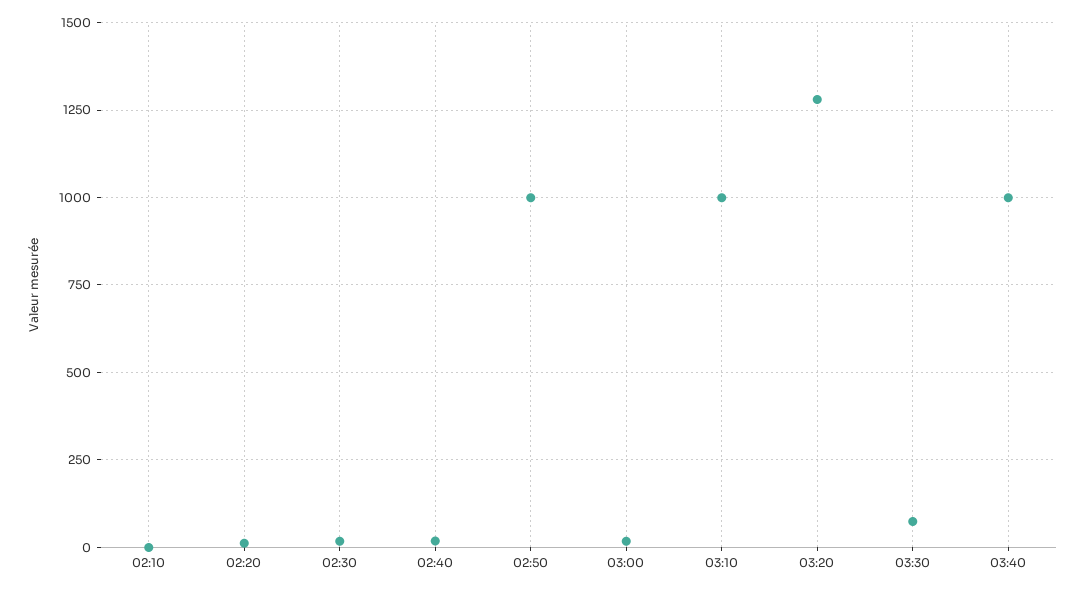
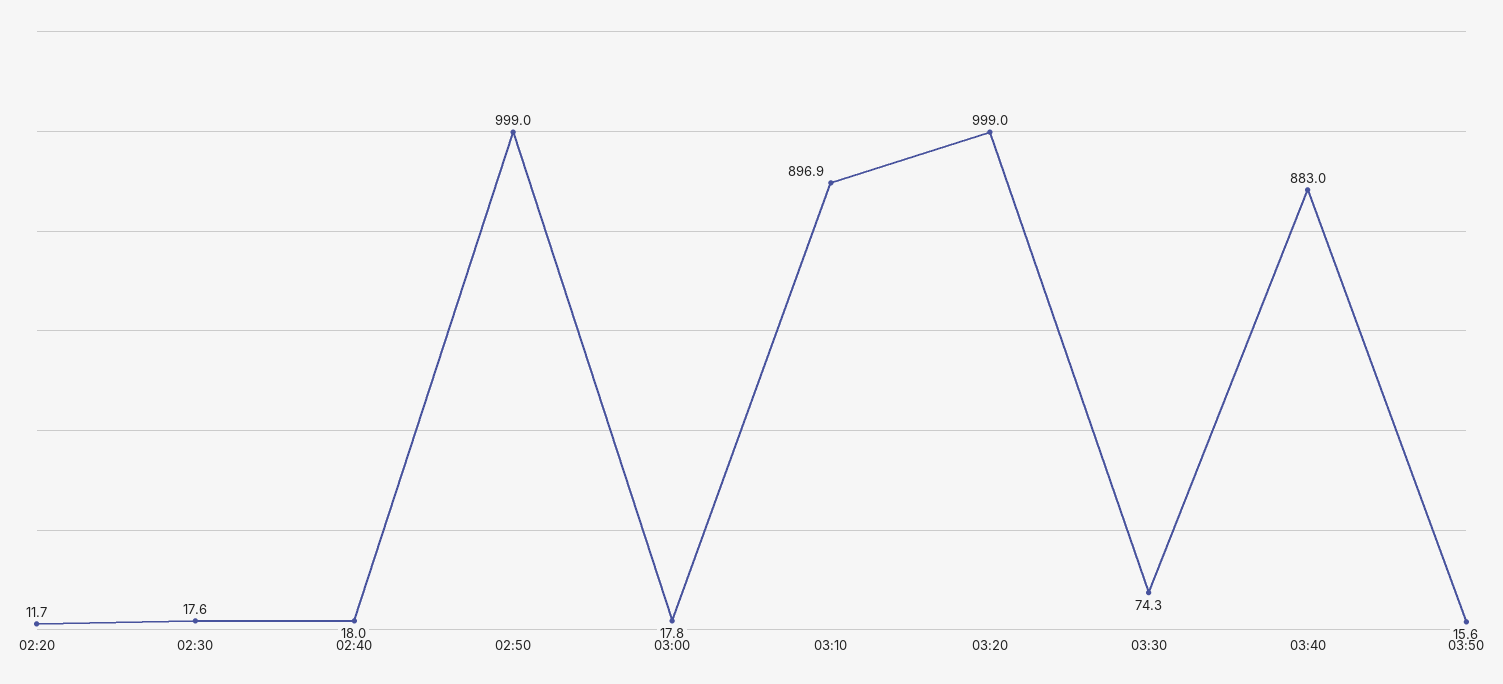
02:10: 0 -> none
03:10: 1000 -> 896.9
03:20: 1275 -> 999
03:40: 1000 -> 883
03:50: none -> 15.6

